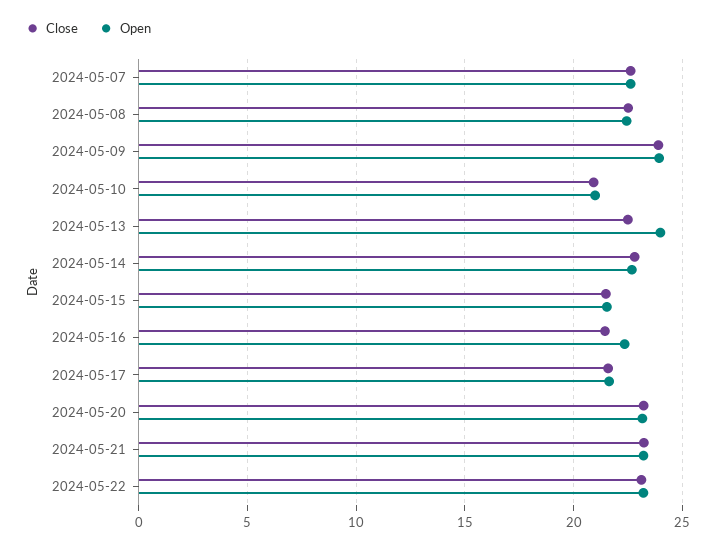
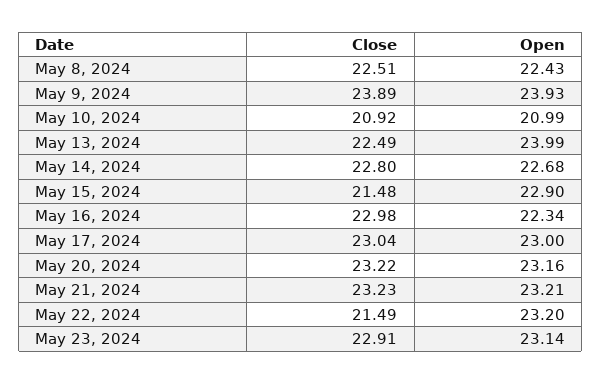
Close, 2024-05-07: 22.5 -> none
Open, 2024-05-07: 22.5 -> none
Open, 2024-05-15: 21.5 -> 22.9
Close, 2024-05-16: 21.5 -> 22.98
Close, 2024-05-17: 21.5 -> 23.04
Open, 2024-05-17: 21.5 -> 23
Close, 2024-05-22: 23 -> 21.49
Close, May 23, 2024: none -> 22.91
Open, May 23, 2024: none -> 23.14

